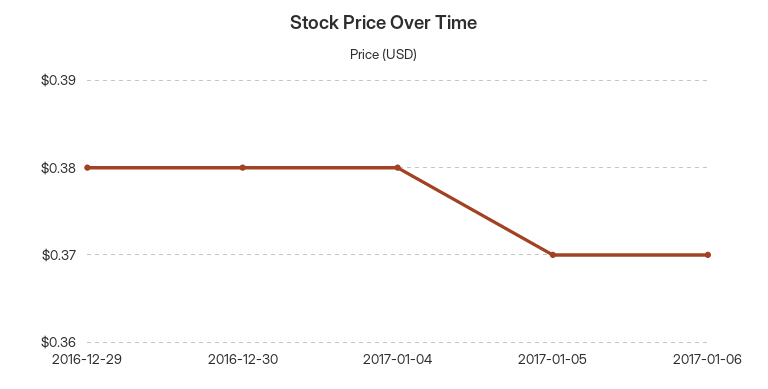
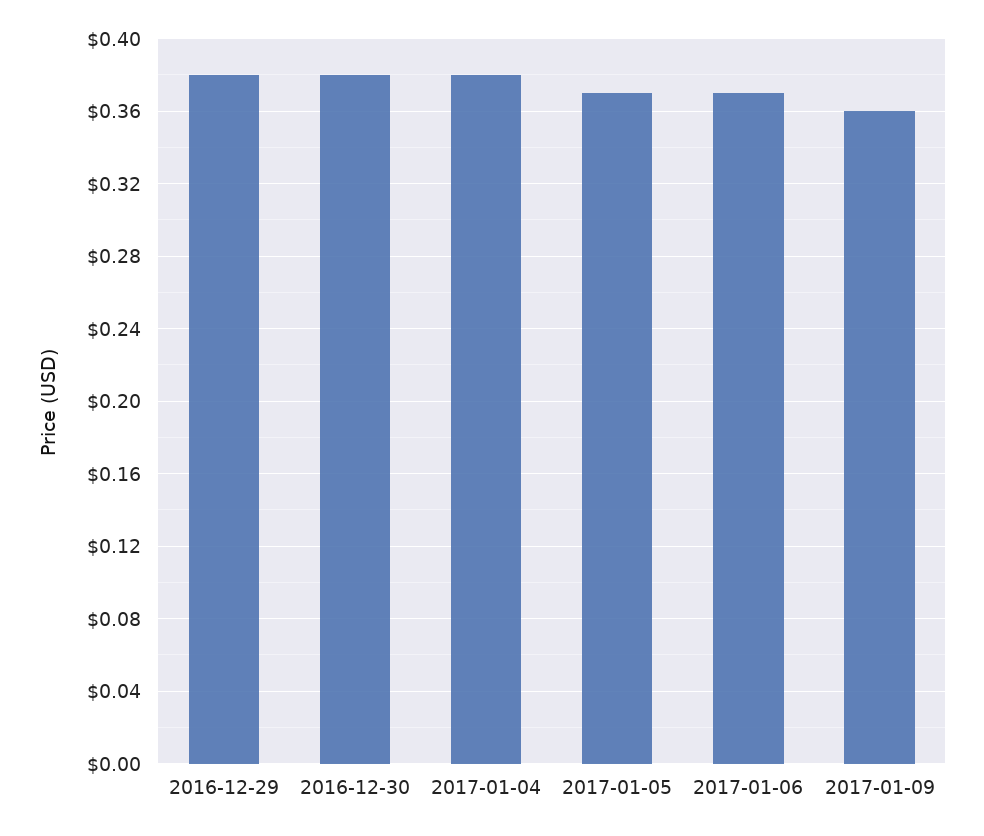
2017-01-09: none -> 0.36

